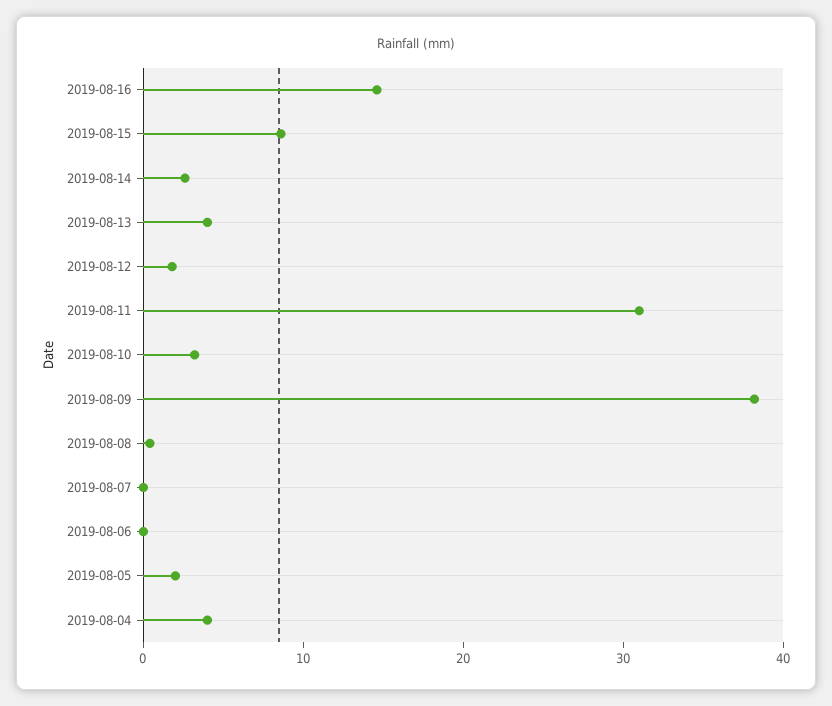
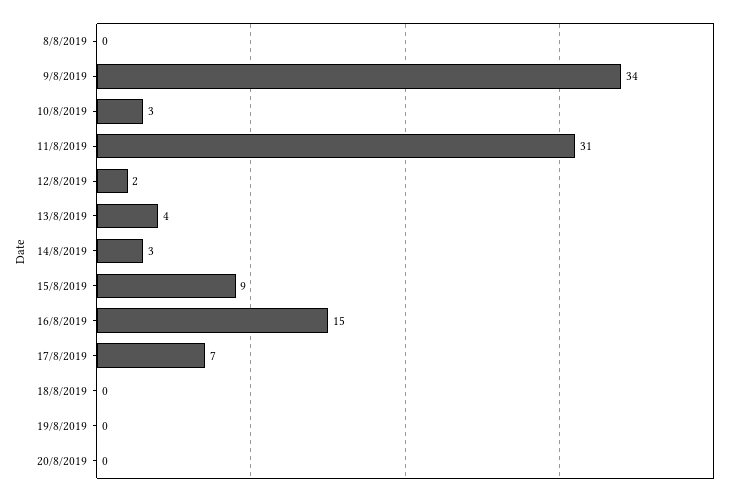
2019-08-09: 38 -> 34
2019-08-07: 0 -> none
2019-08-06: 0 -> none
2019-08-05: 2 -> none
2019-08-04: 4 -> none
17/8/2019: none -> 7
18/8/2019: none -> 0
19/8/2019: none -> 0
20/8/2019: none -> 0

